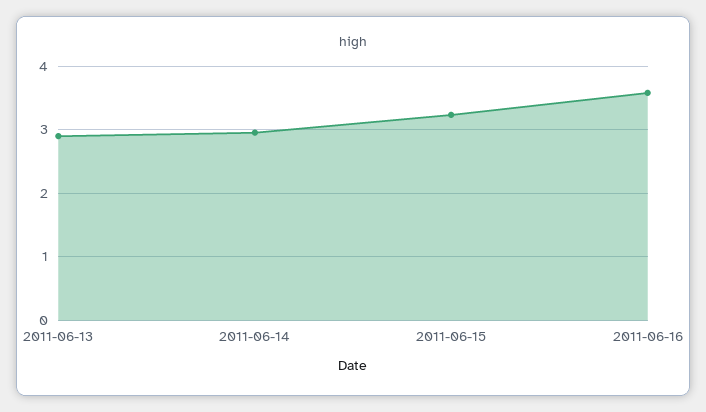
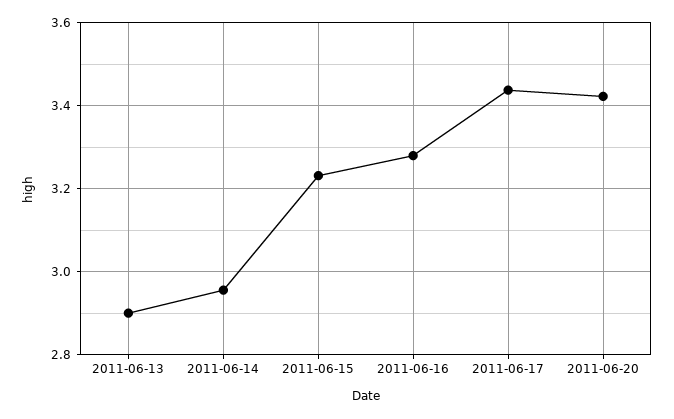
2011-06-16: 3.6 -> 3.28
2011-06-17: none -> 3.44
2011-06-20: none -> 3.42

